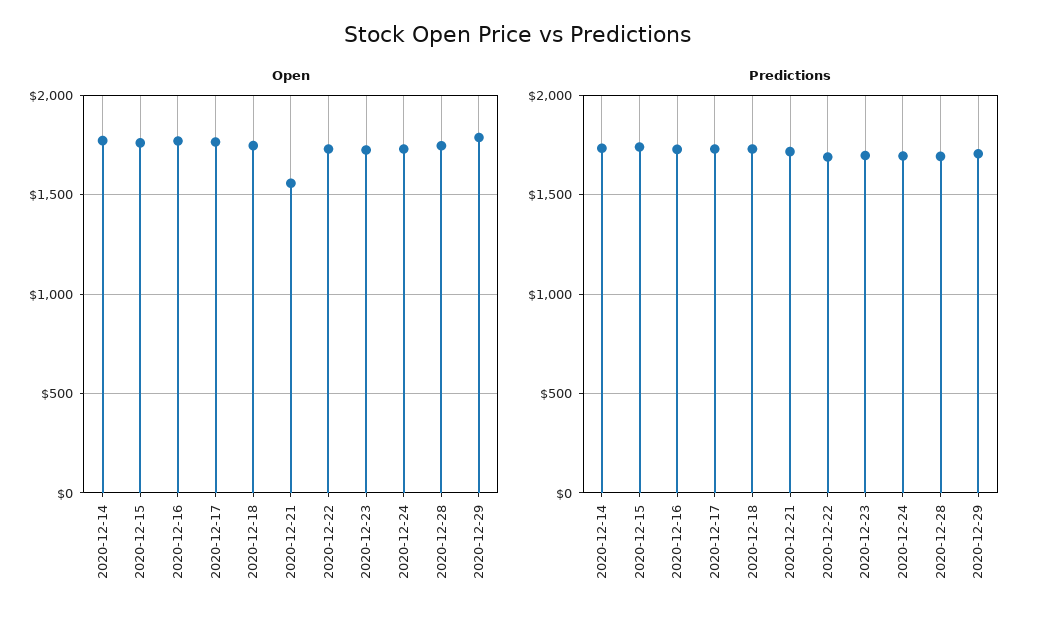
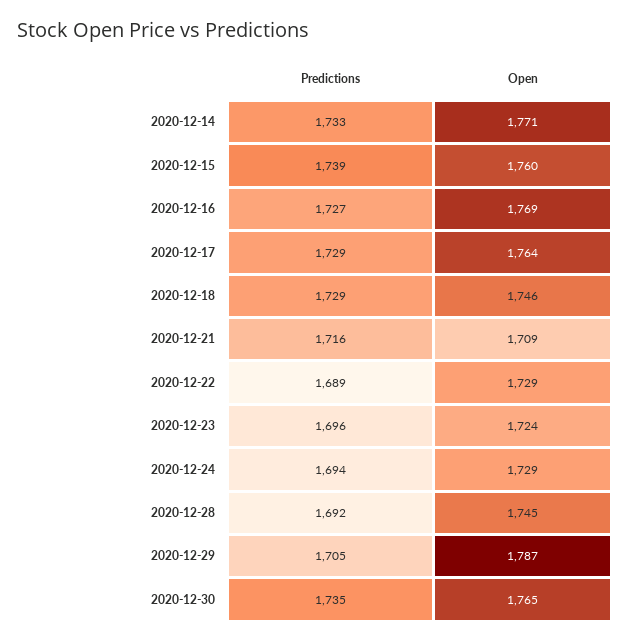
Open, 2020-12-21: 1550 -> 1709
Predictions, 2020-12-30: none -> 1735
Open, 2020-12-30: none -> 1765

